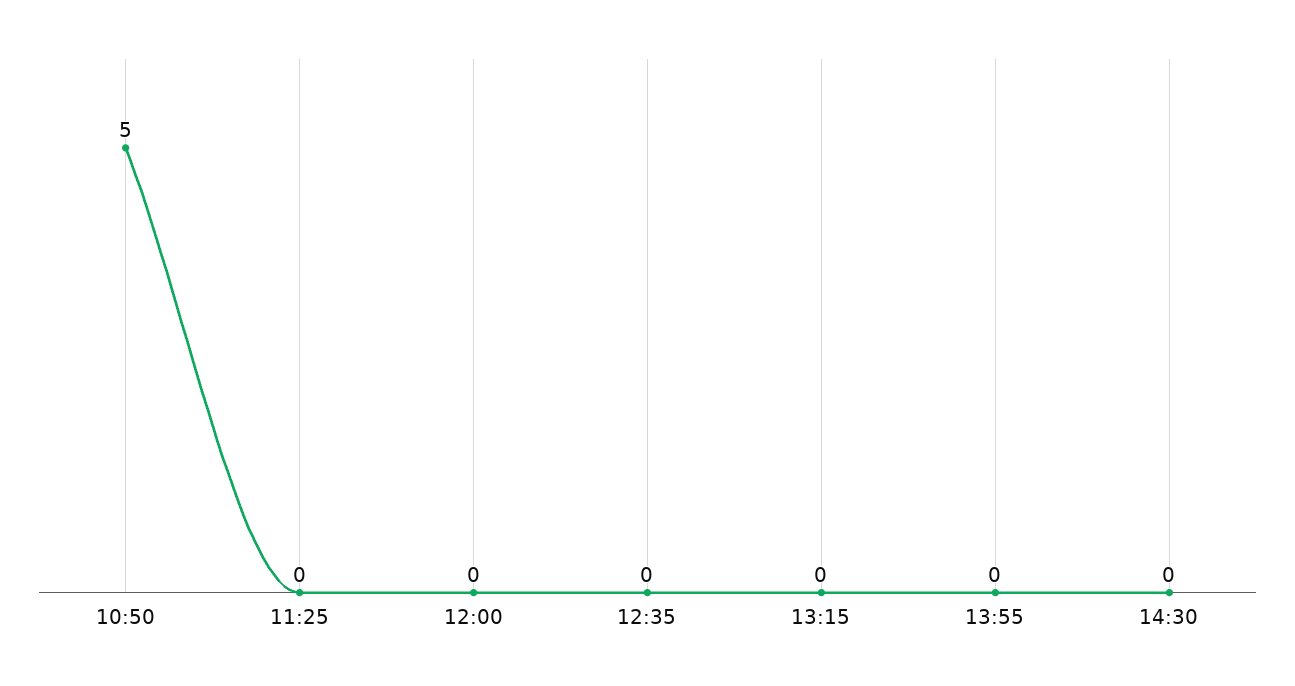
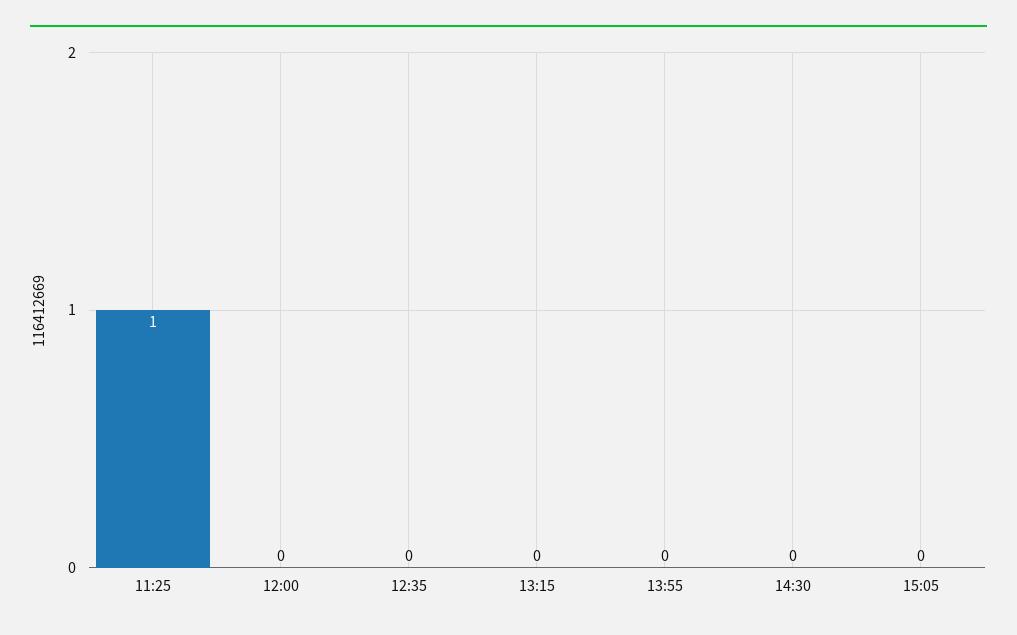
10:50: 5 -> none
11:25: 0 -> 1
15:05: none -> 0

